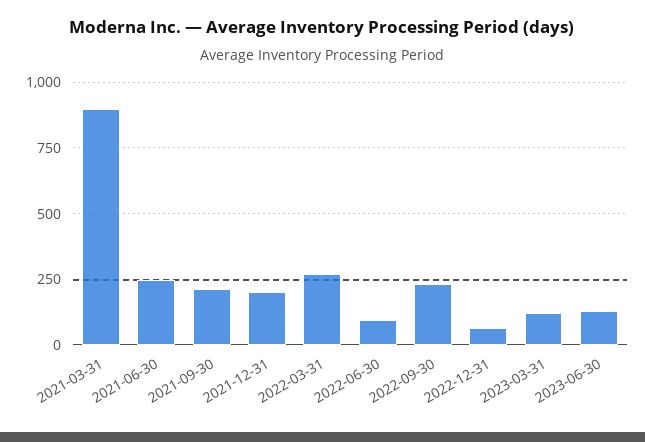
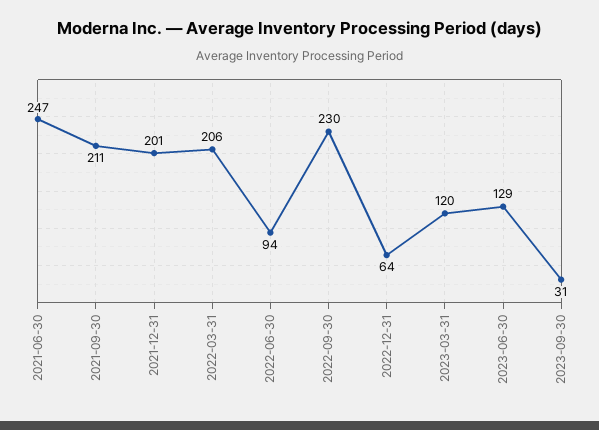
2021-03-31: 900 -> none
2022-03-31: 275 -> 206
2023-09-30: none -> 31

